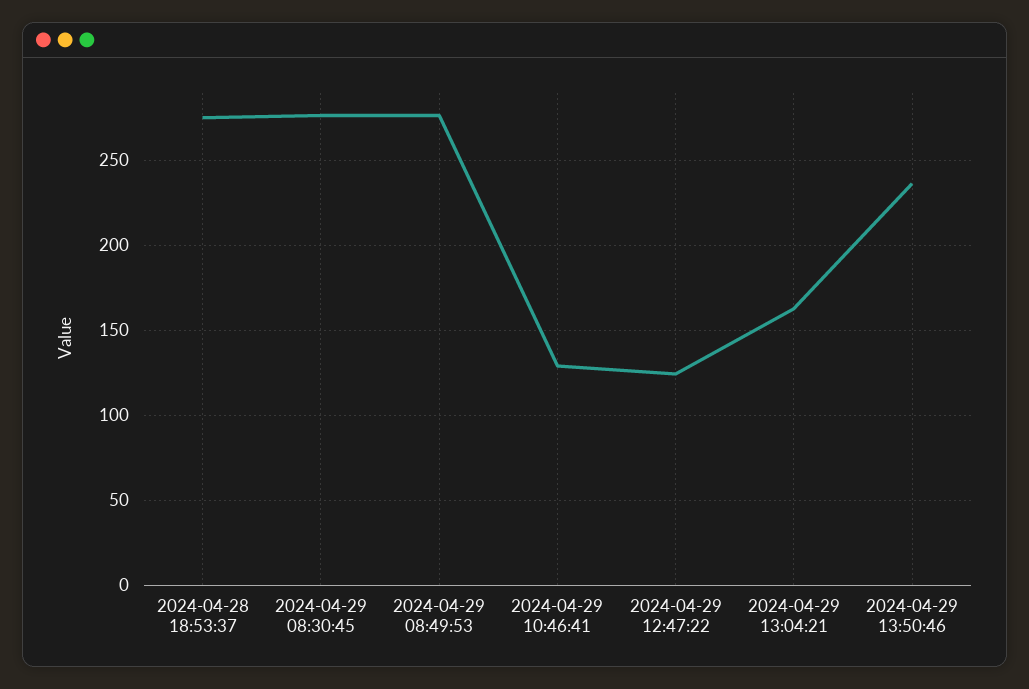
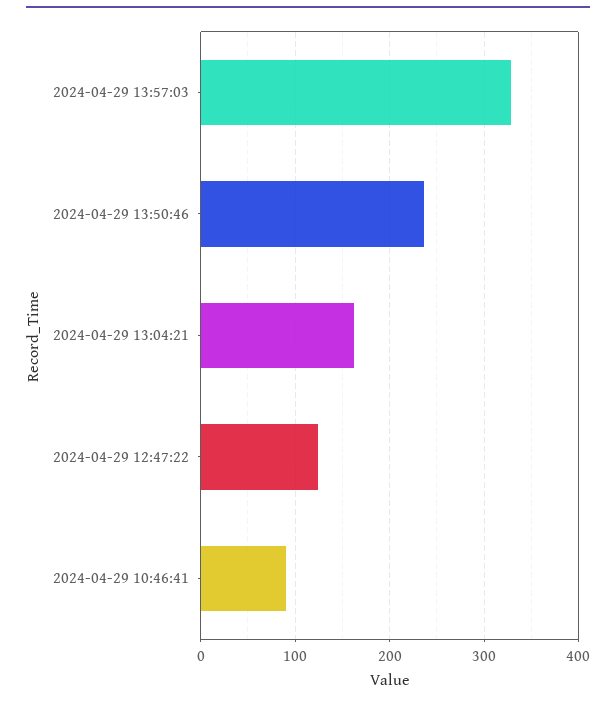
2024-04-28 18:53:37: 275 -> none
2024-04-29 08:30:45: 275 -> none
2024-04-29 08:49:53: 275 -> none
2024-04-29 10:46:41: 130 -> 90
2024-04-29 13:57:03: none -> 330

